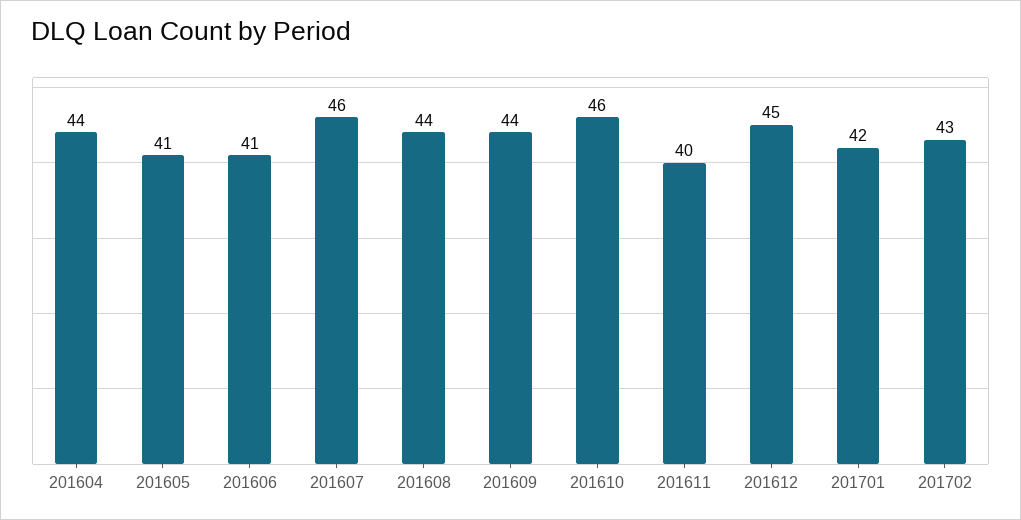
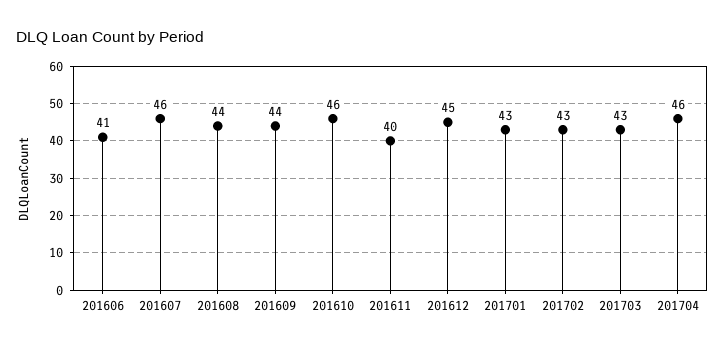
201604: 44 -> none
201605: 41 -> none
201701: 42 -> 43
201703: none -> 43
201704: none -> 46

